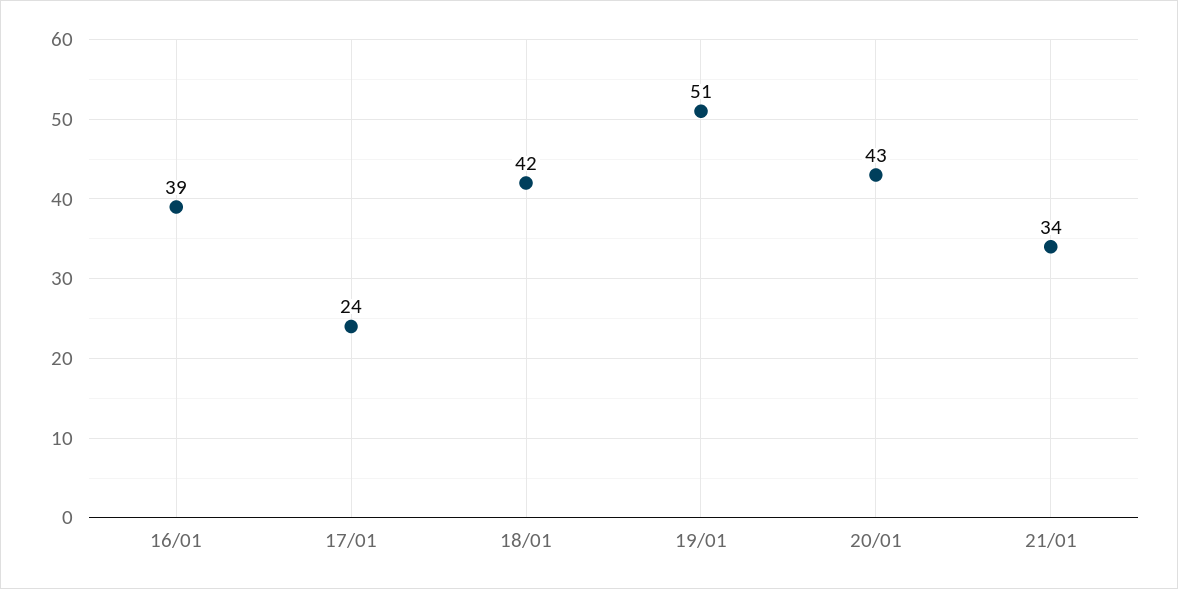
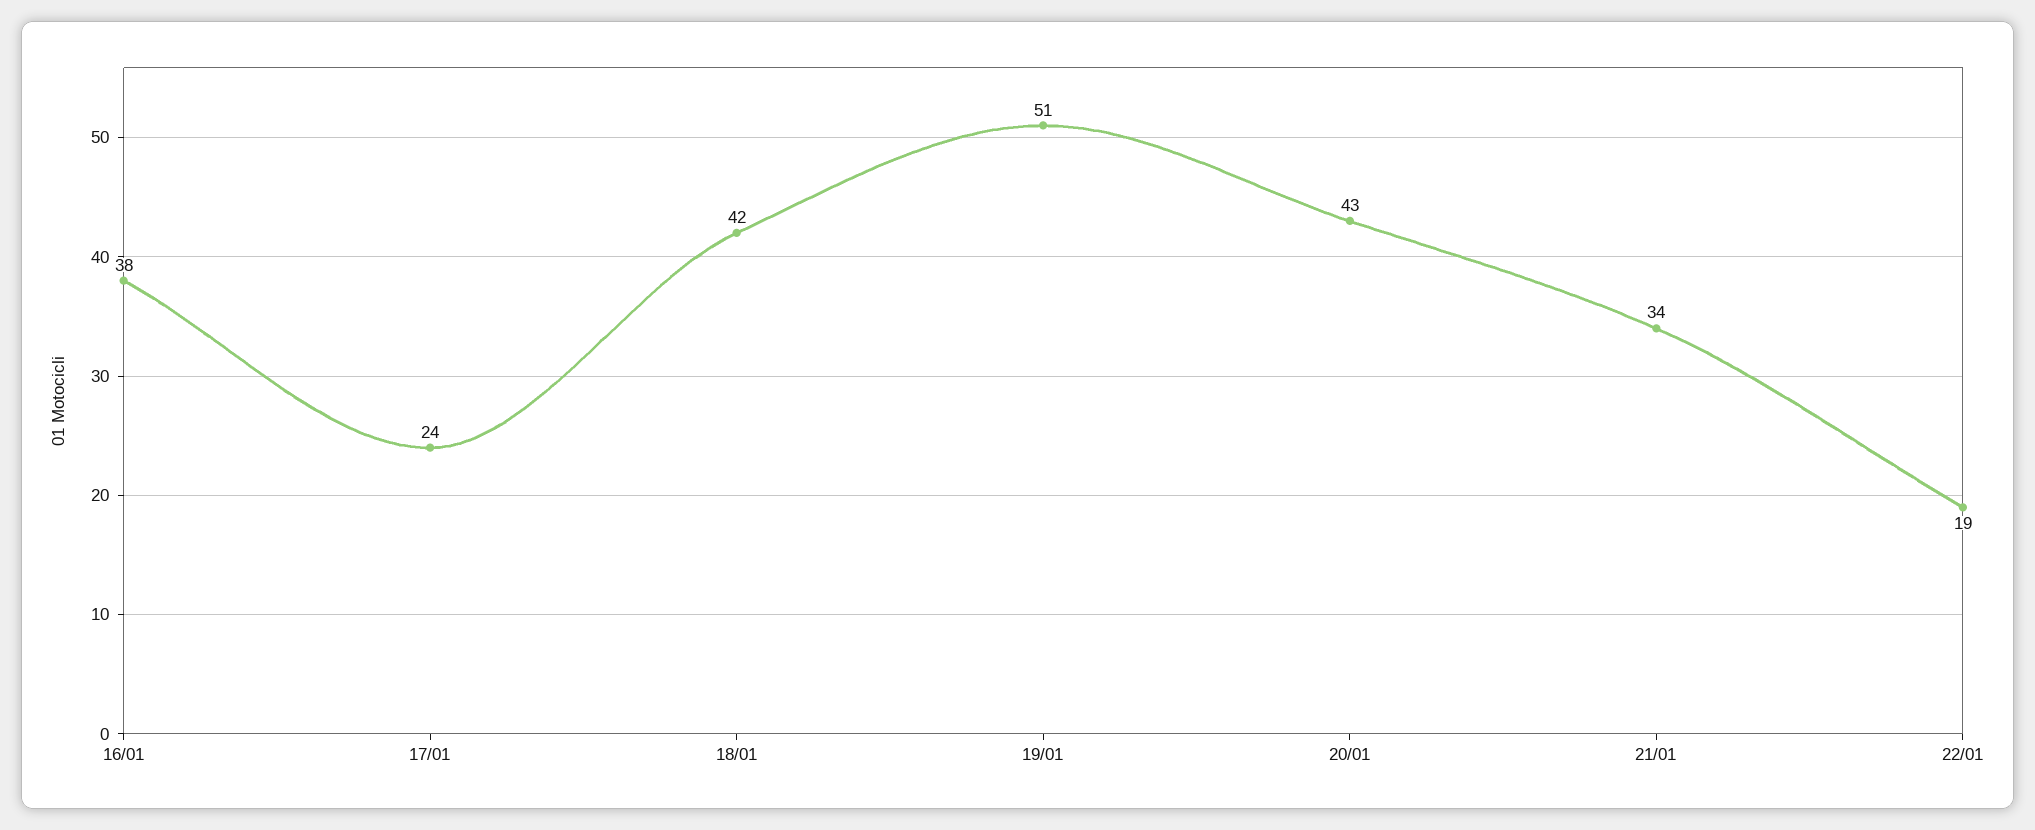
16/01: 39 -> 38
22/01: none -> 19

